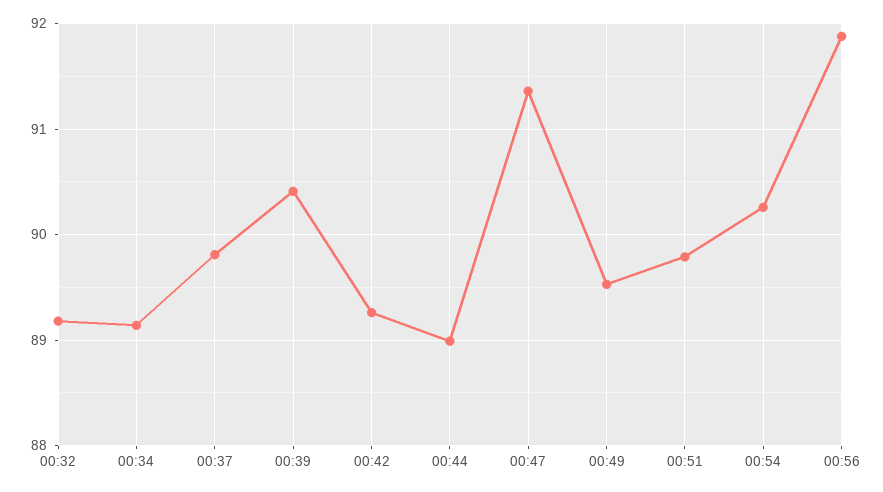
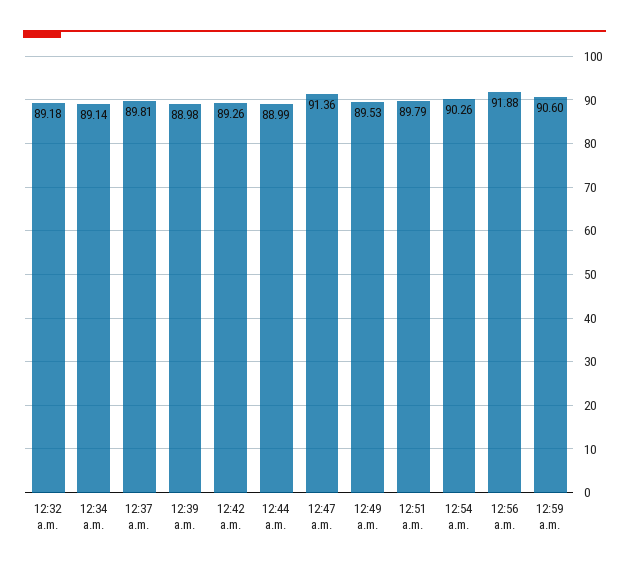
00:39: 90.4 -> 88.98
12:59 a.m.: none -> 90.6

